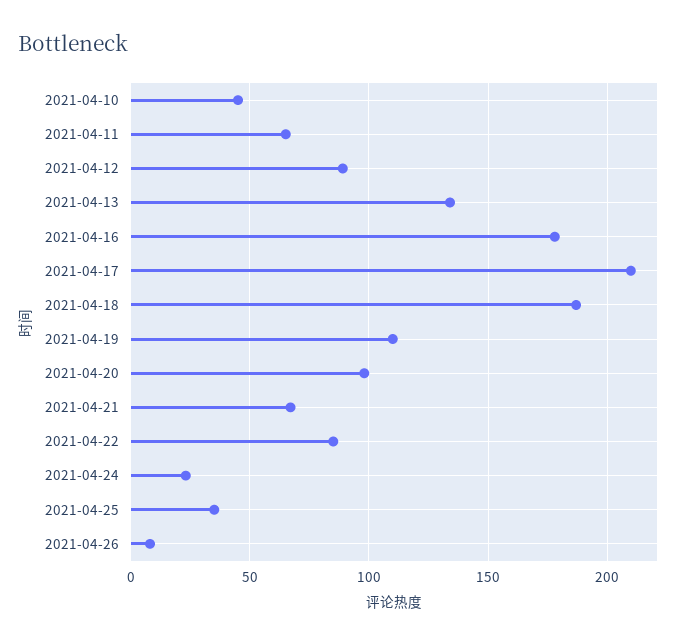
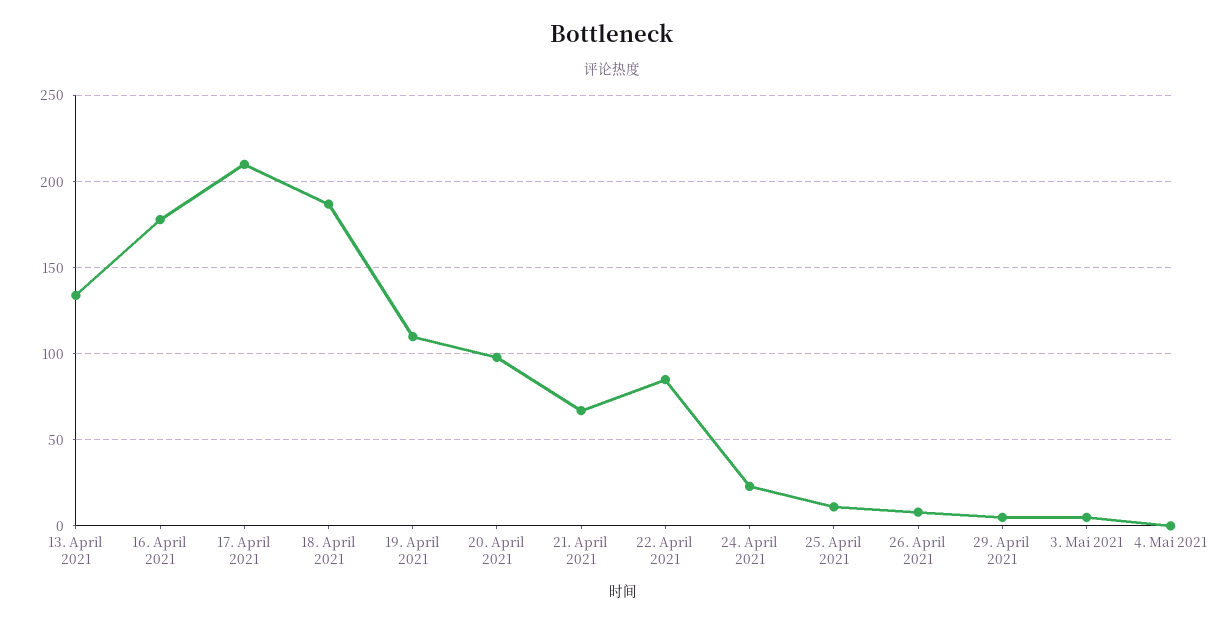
2021-04-10: 45 -> none
2021-04-11: 65 -> none
2021-04-12: 90 -> none
2021-04-25: 35 -> 10
29. April 2021: none -> 5
3. Mai 2021: none -> 5
4. Mai 2021: none -> 0

